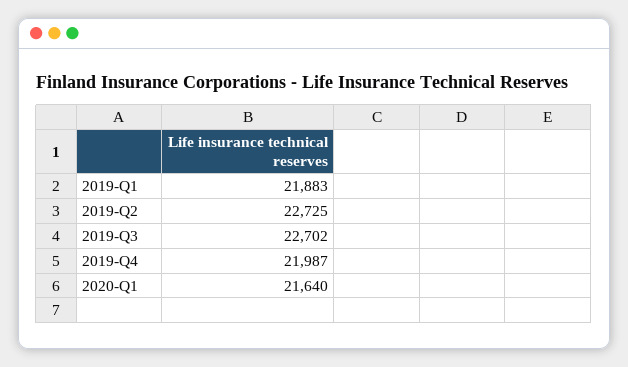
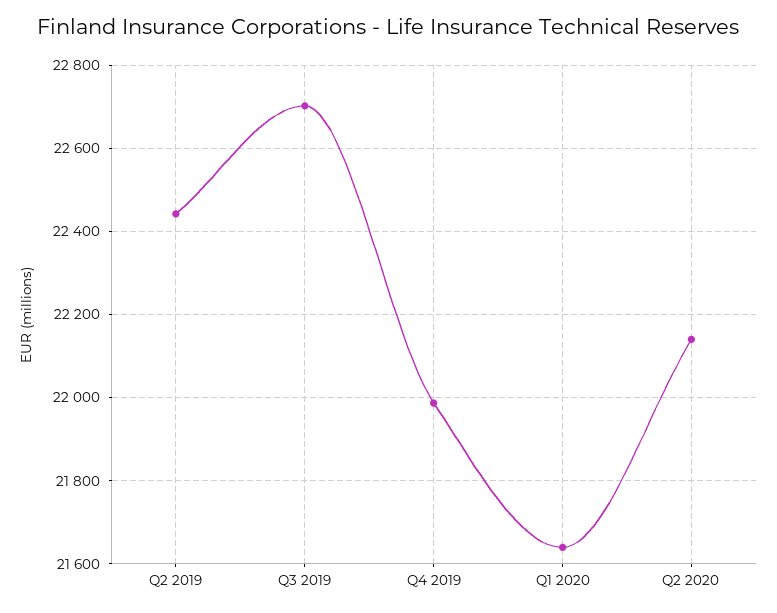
2019-Q1: 21883 -> none
2019-Q2: 22725 -> 22440
Q2 2020: none -> 22140

